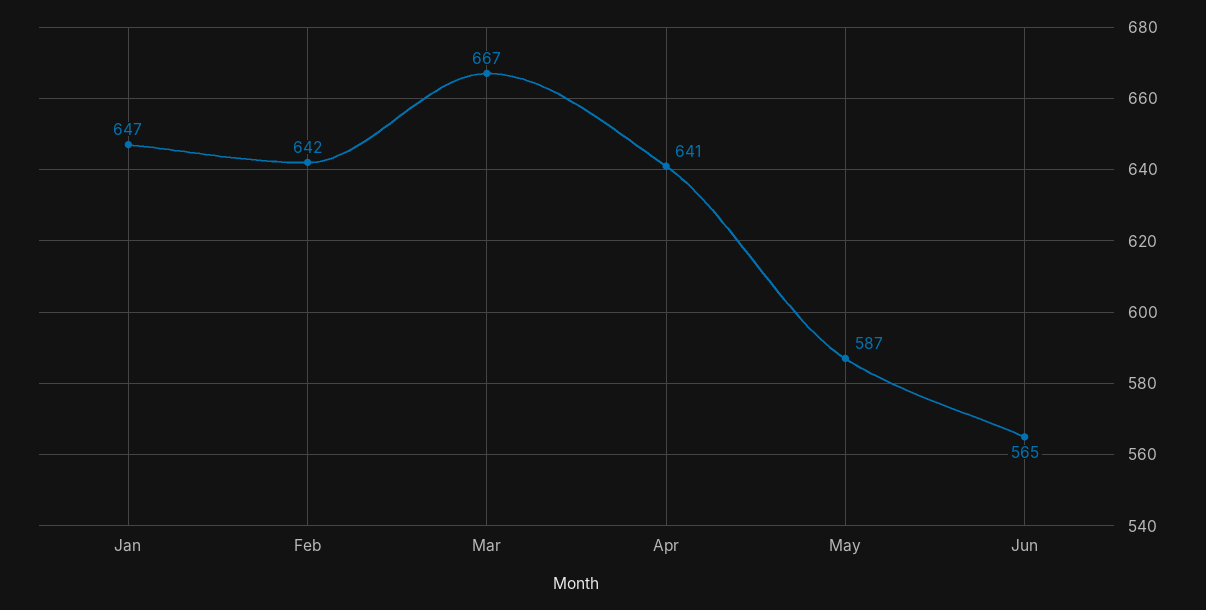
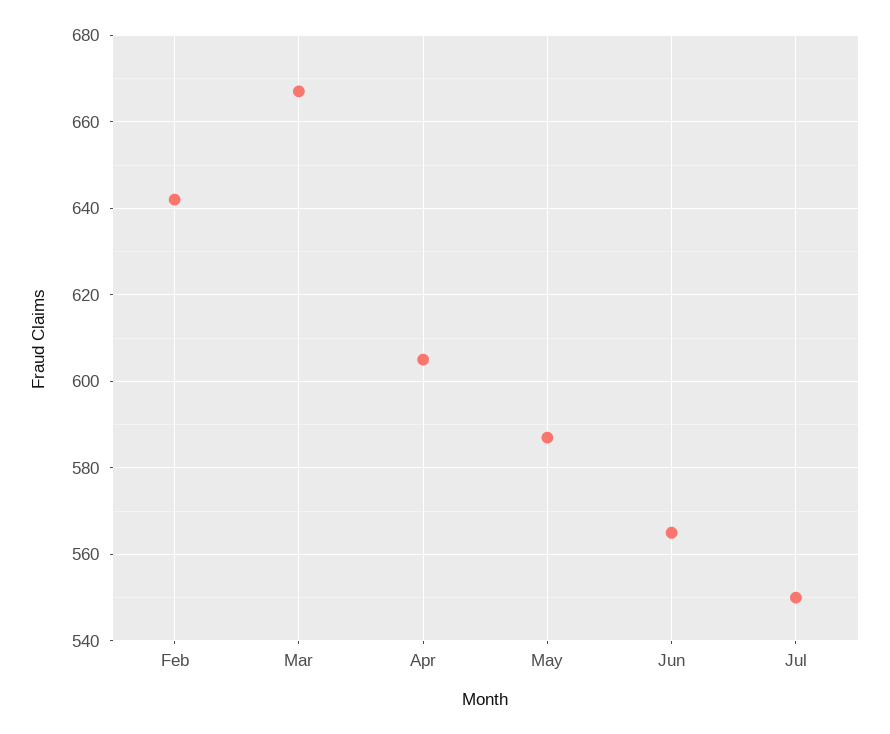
Jan: 647 -> none
Apr: 641 -> 605
Jul: none -> 550

